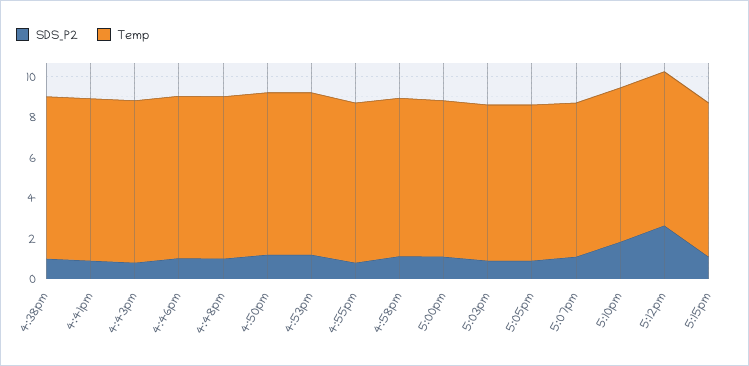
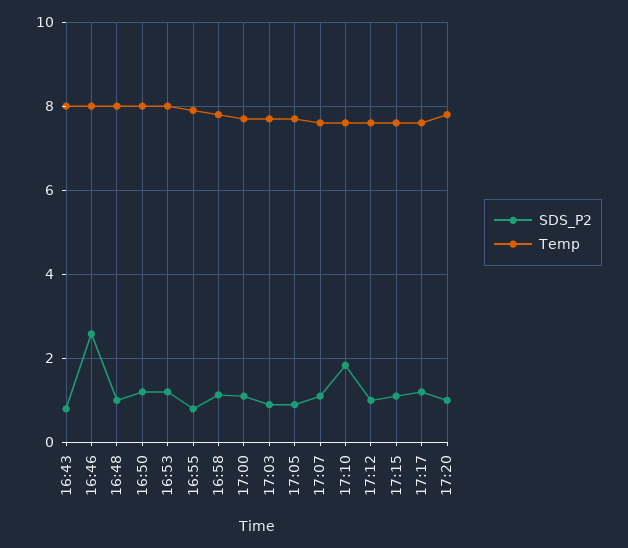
SDS_P2, 4:38pm: 1 -> none
Temp, 4:38pm: 8 -> none
SDS_P2, 4:41pm: 1 -> none
Temp, 4:41pm: 8 -> none
SDS_P2, 4:46pm: 1 -> 2.6
SDS_P2, 5:12pm: 2.5 -> 1
SDS_P2, 17:17: none -> 1.2
Temp, 17:17: none -> 7.6
SDS_P2, 17:20: none -> 1
Temp, 17:20: none -> 7.8

